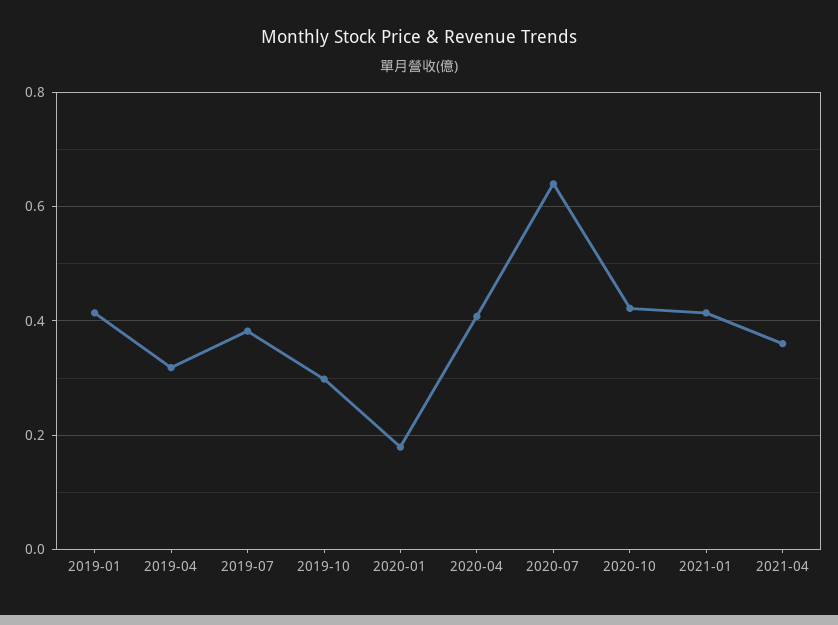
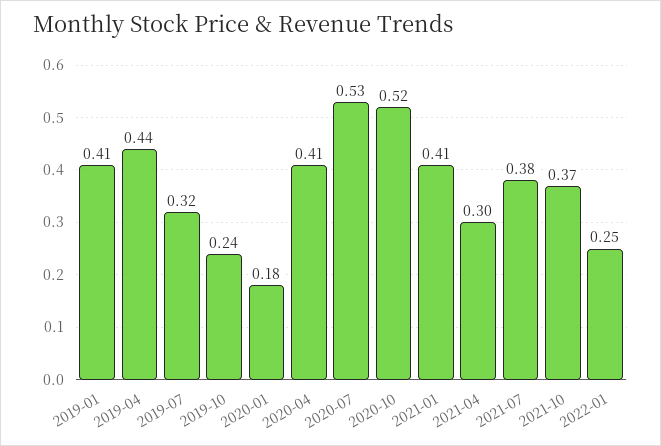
2019-04: 0.32 -> 0.44
2019-07: 0.38 -> 0.32
2019-10: 0.3 -> 0.24
2020-07: 0.64 -> 0.53
2020-10: 0.42 -> 0.52
2021-04: 0.36 -> 0.3
2021-07: none -> 0.38
2021-10: none -> 0.37
2022-01: none -> 0.25

